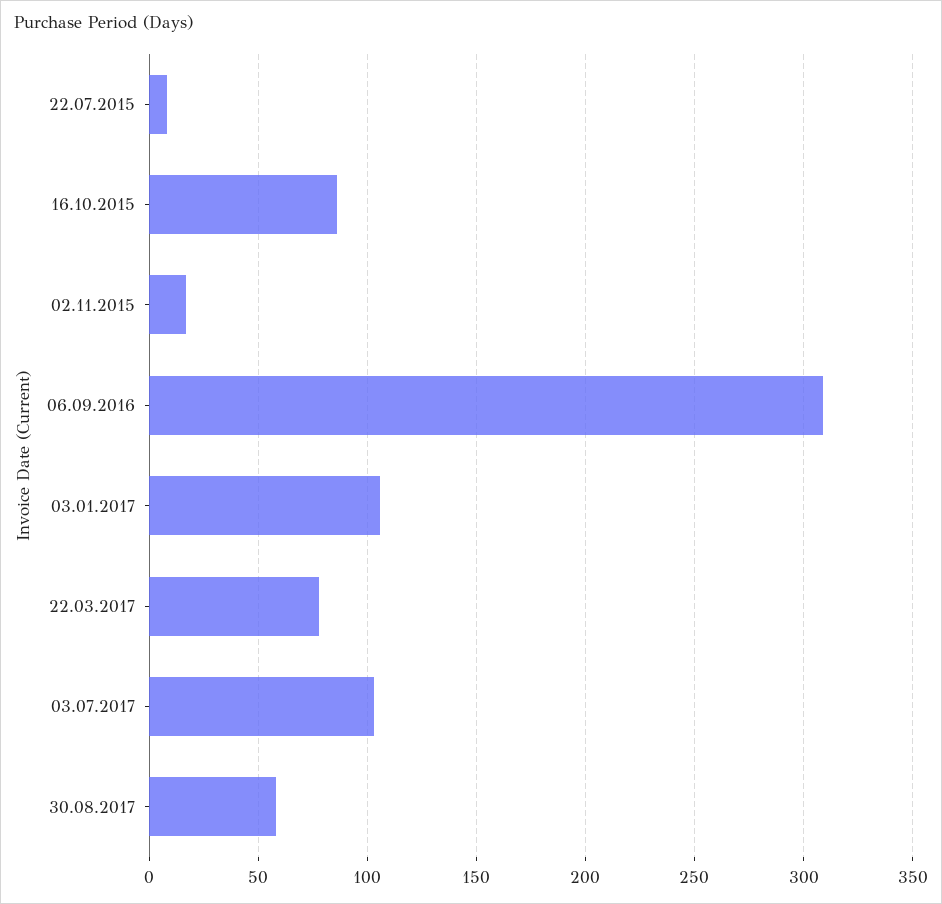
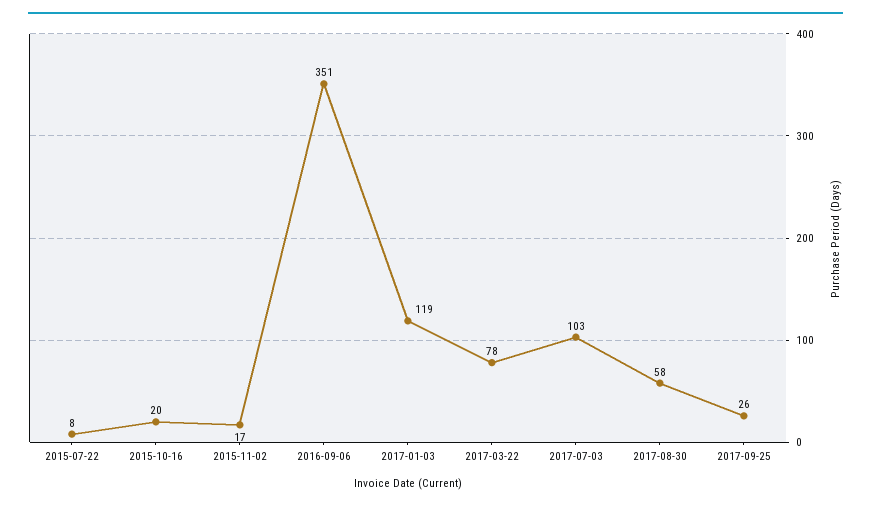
16.10.2015: 85 -> 20
06.09.2016: 310 -> 351
03.01.2017: 105 -> 119
2017-09-25: none -> 26

